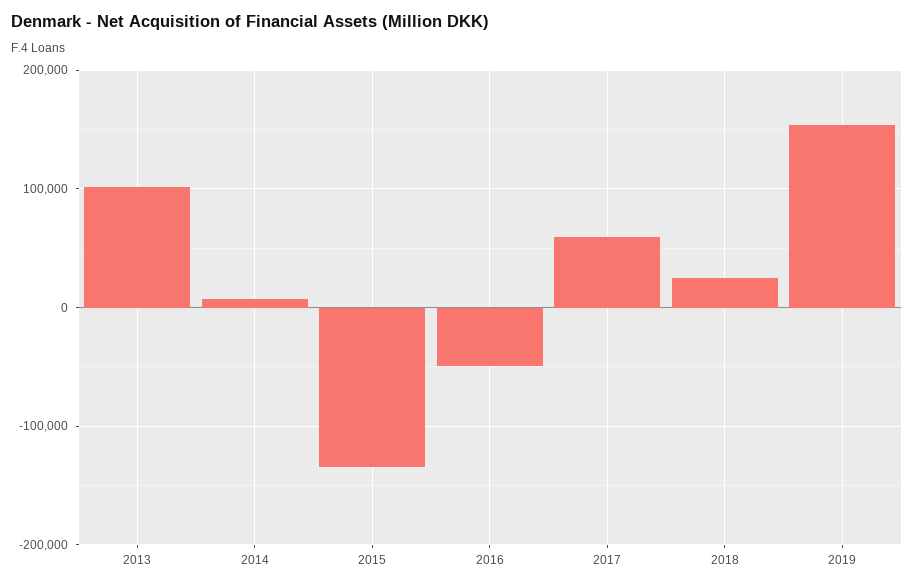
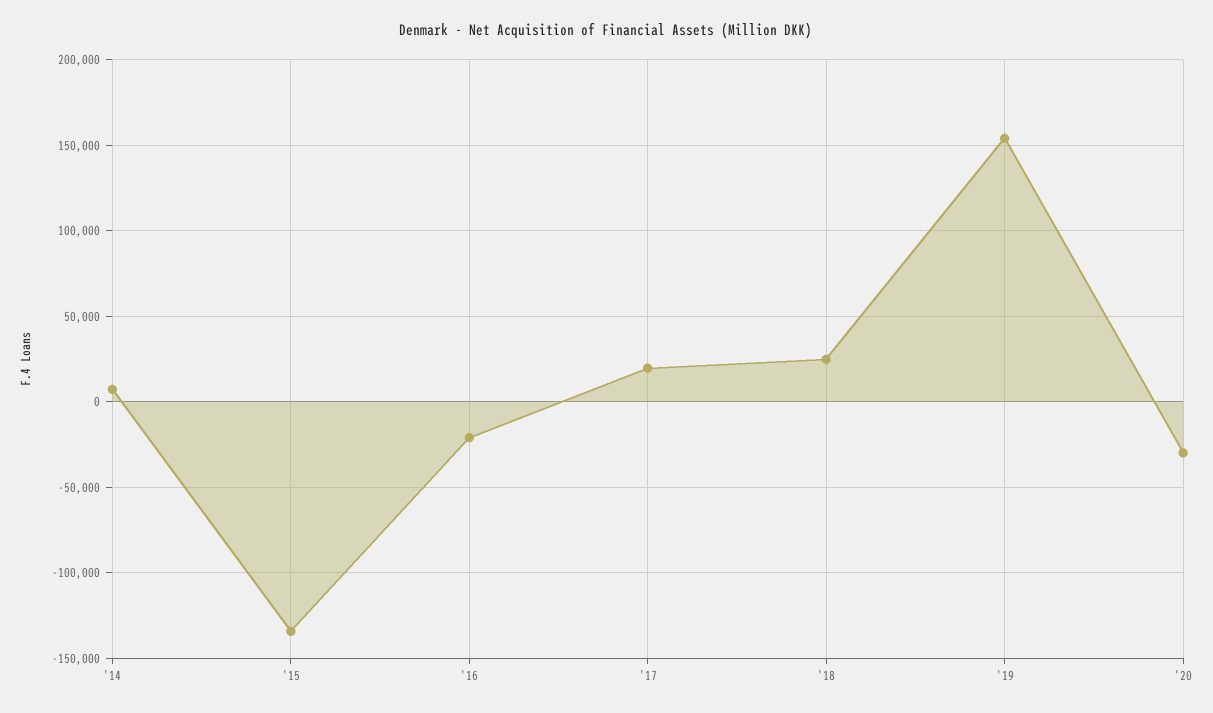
2013: 100000 -> none
2016: -50000 -> -20000
2017: 60000 -> 20000
'20: none -> -30000

